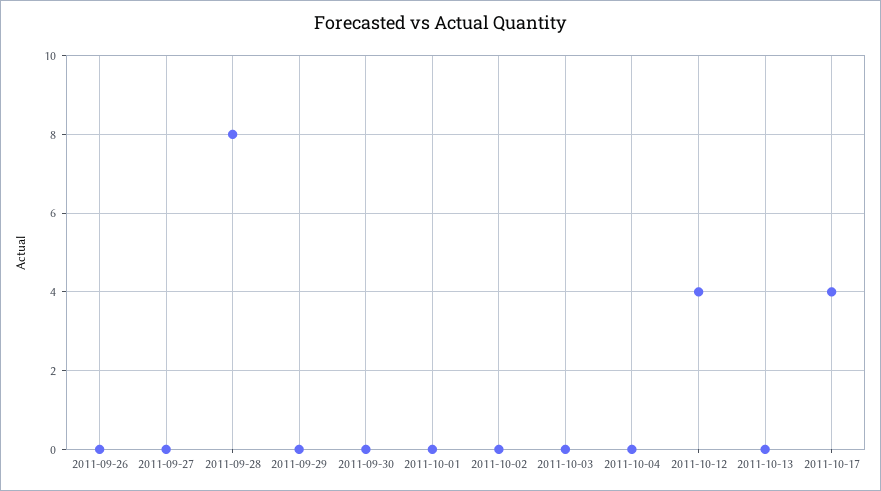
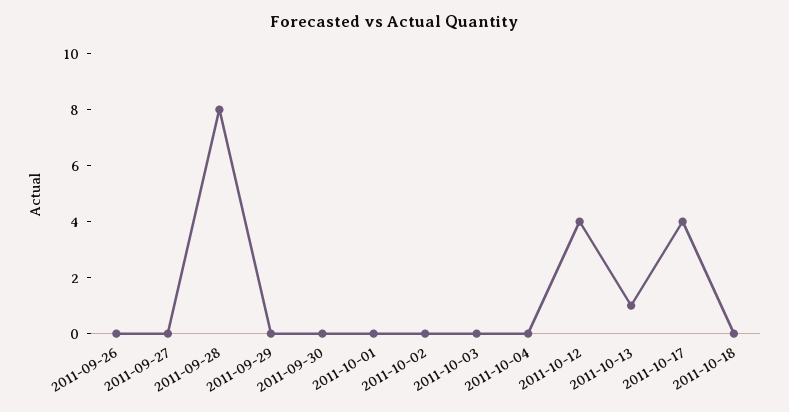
2011-10-13: 0 -> 1
2011-10-18: none -> 0

